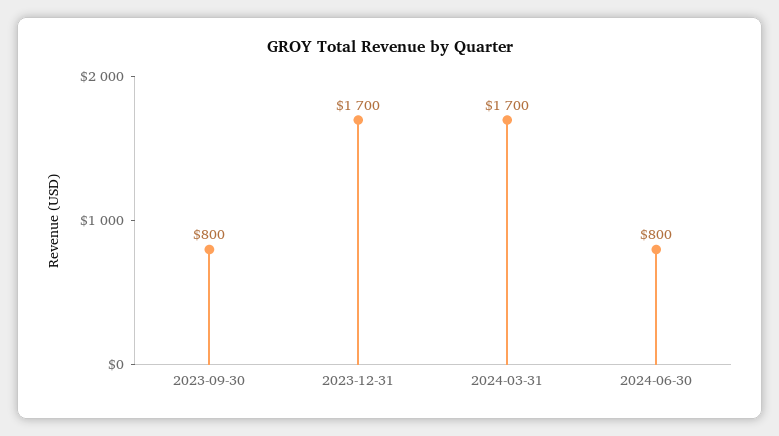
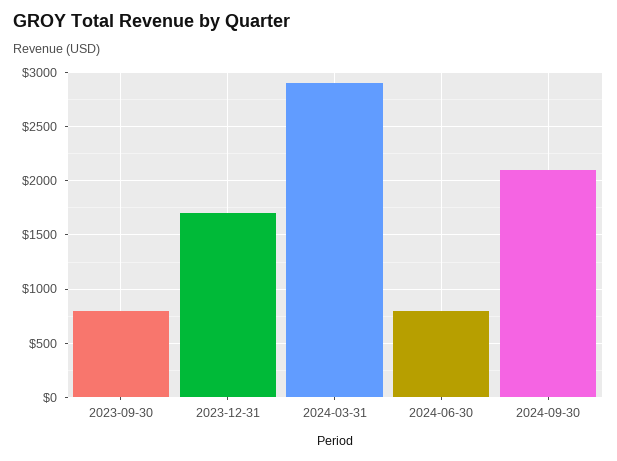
2024-03-31: 1700 -> 2900
2024-09-30: none -> 2100

